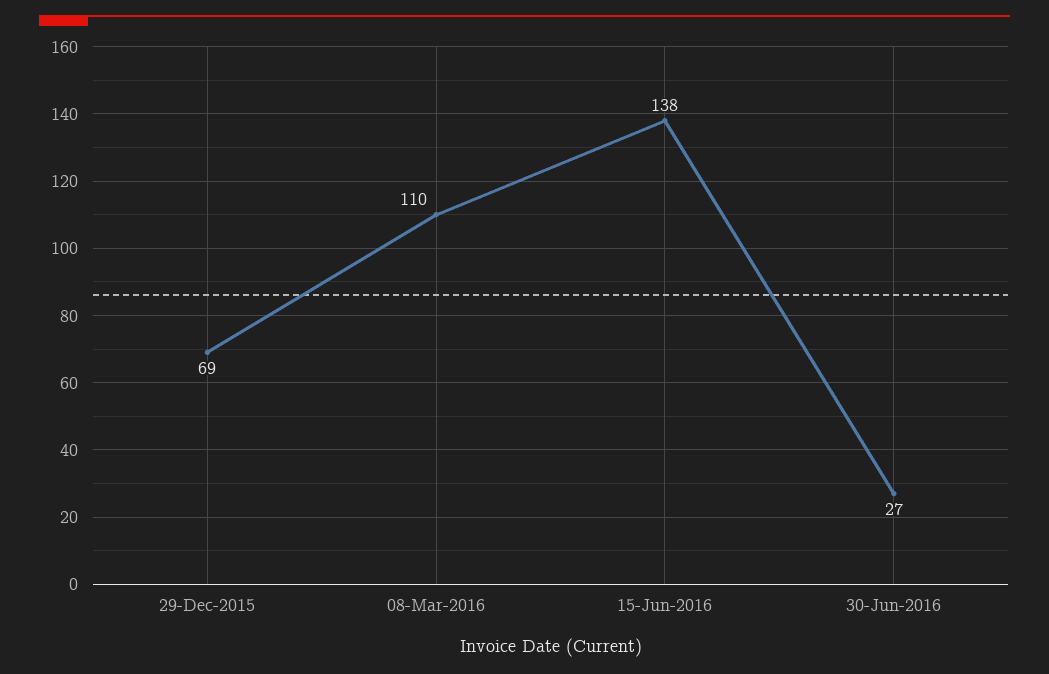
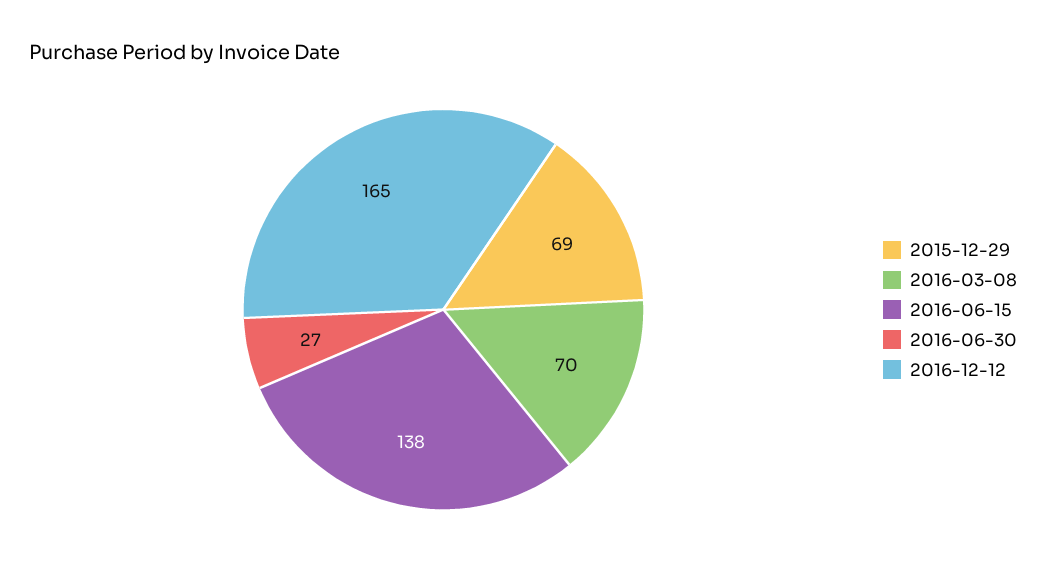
08-Mar-2016: 110 -> 70
2016-12-12: none -> 165

